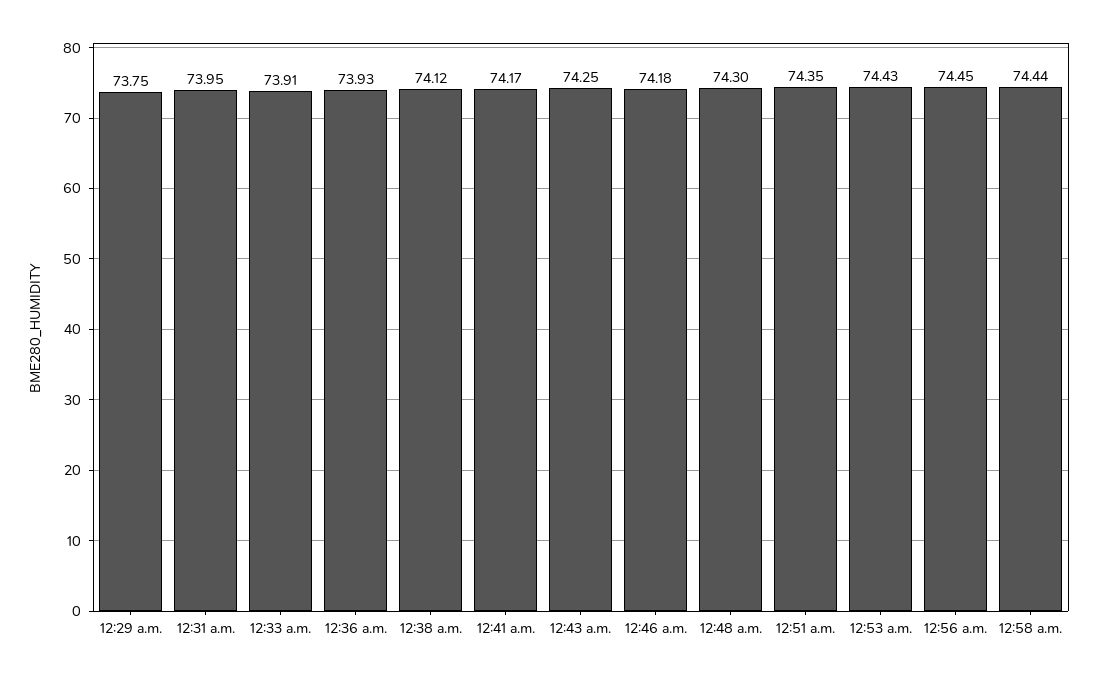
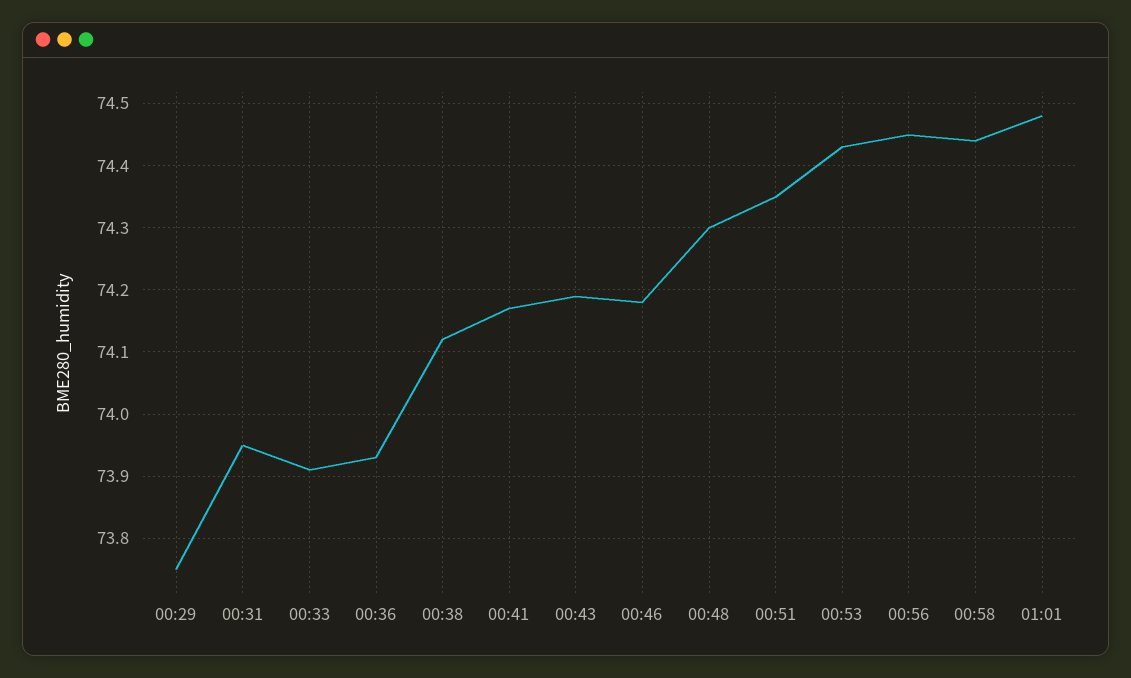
12:43 a.m.: 74.25 -> 74.19
01:01: none -> 74.48

